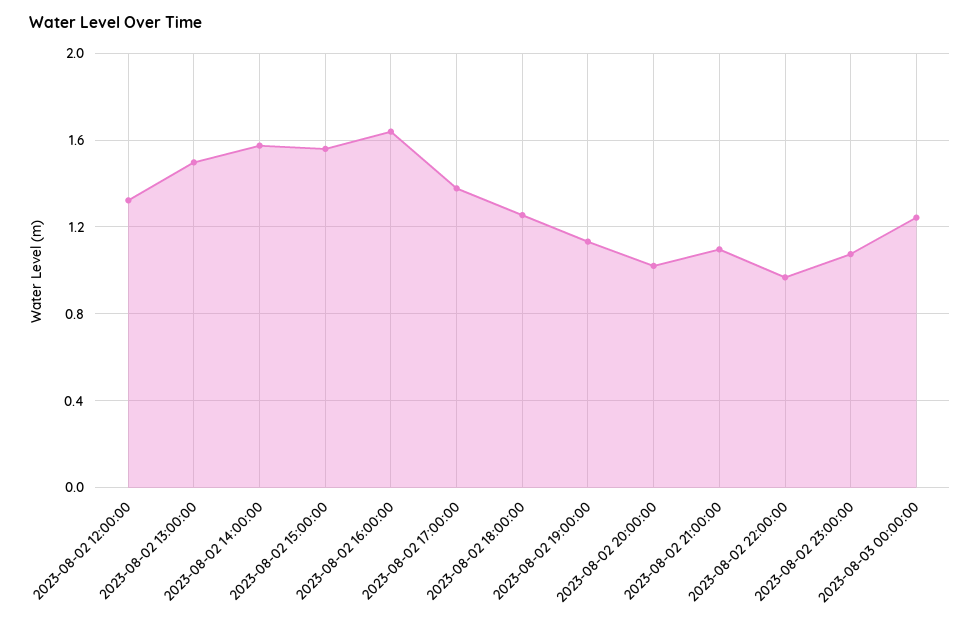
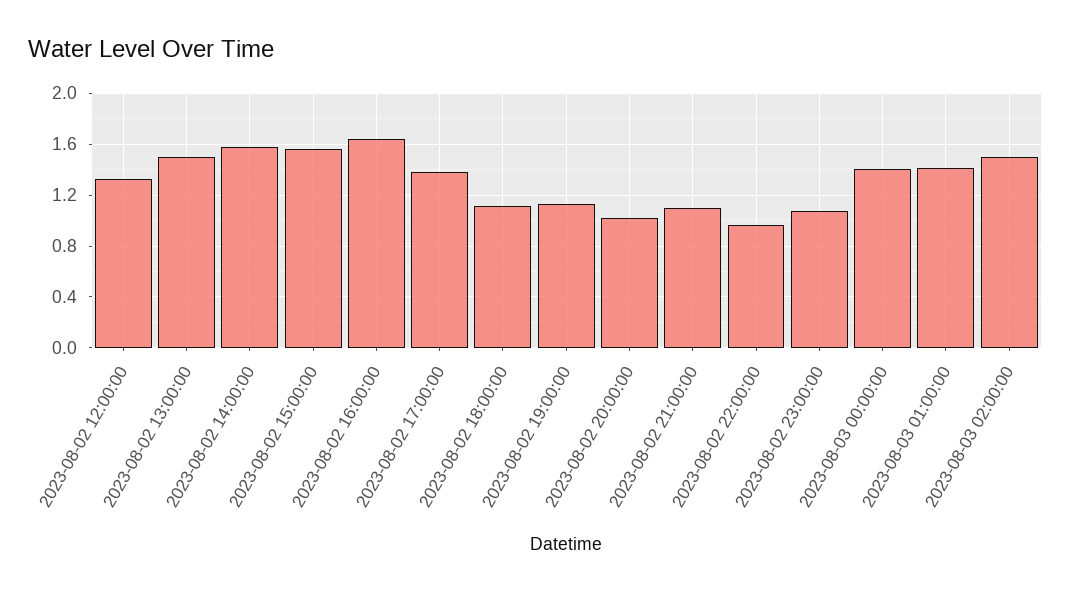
2023-08-02 18:00:00: 1.25 -> 1.1
2023-08-03 00:00:00: 1.25 -> 1.4
2023-08-03 01:00:00: none -> 1.4
2023-08-03 02:00:00: none -> 1.5

